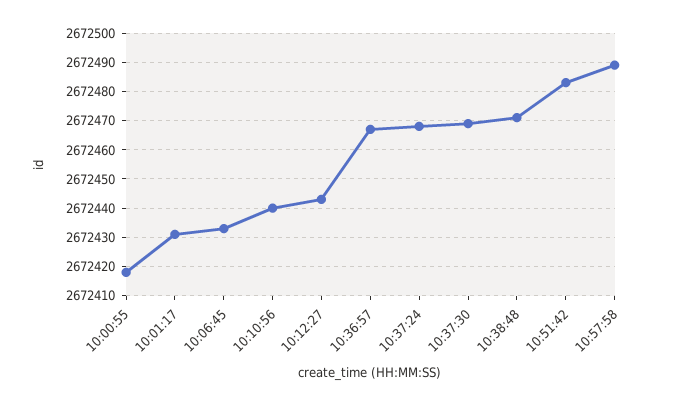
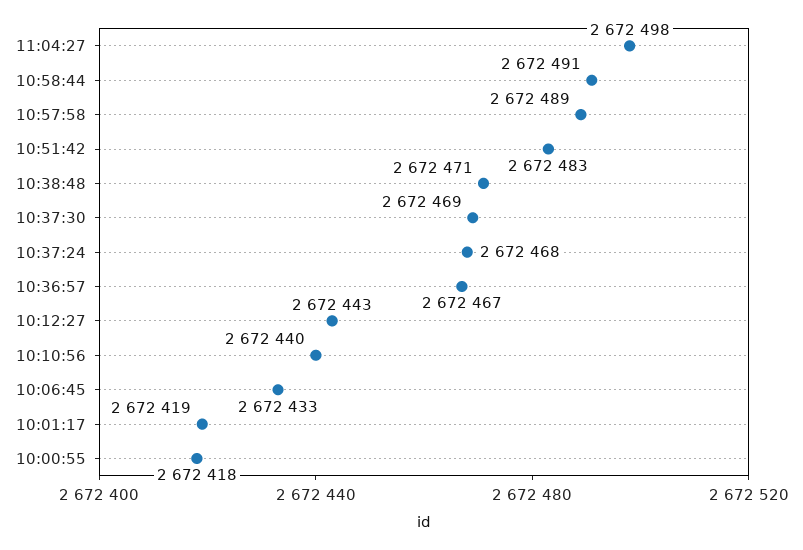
10:01:17: 2672430 -> 2672419
11:04:27: none -> 2672498
10:58:44: none -> 2672491

